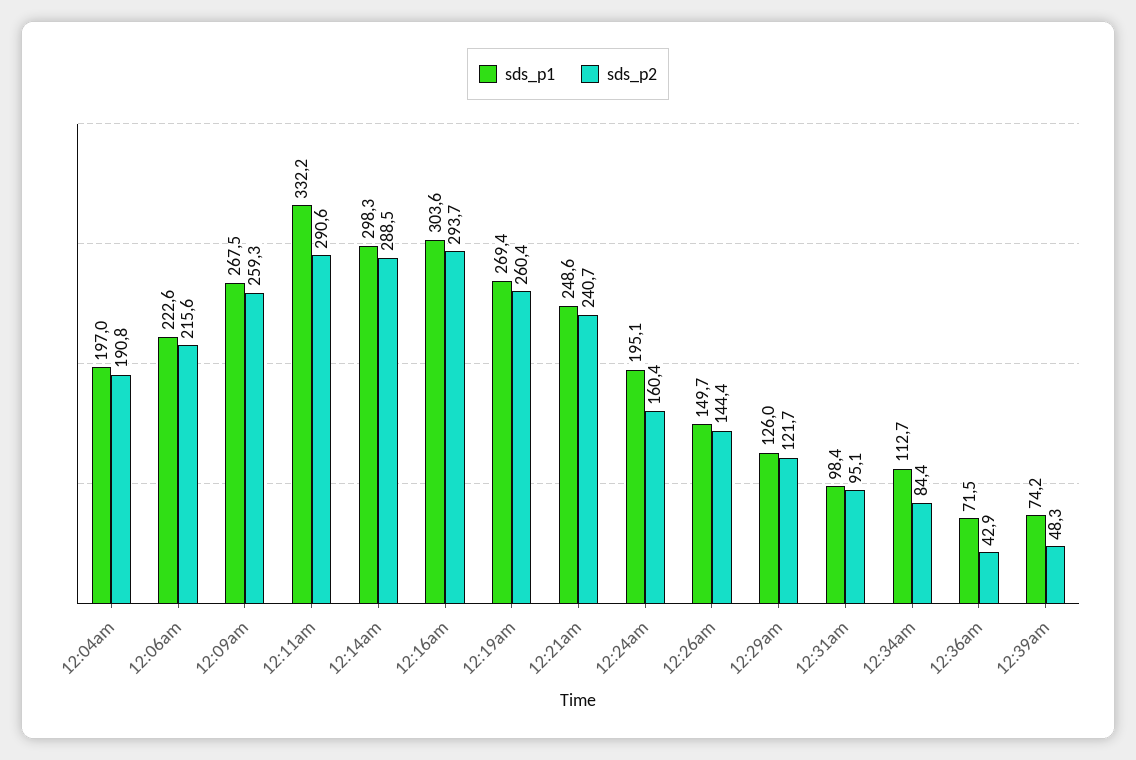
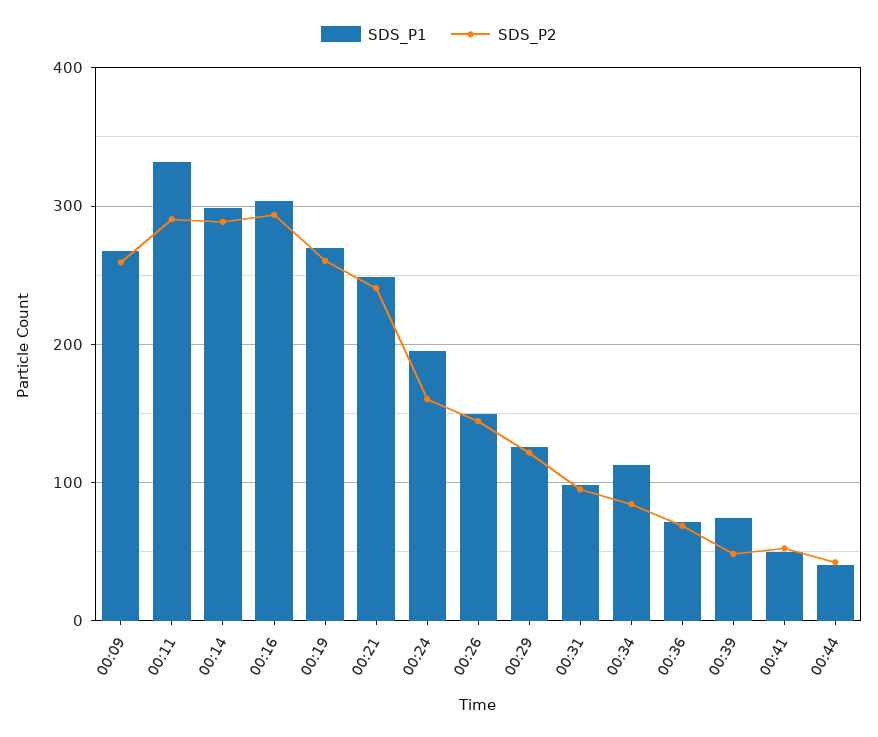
sds_p1, 12:04am: 197 -> none
sds_p2, 12:04am: 190.8 -> none
sds_p1, 12:06am: 222.6 -> none
sds_p2, 12:06am: 215.6 -> none
sds_p2, 12:36am: 42.9 -> 70
sds_p1, 00:41: none -> 50
sds_p2, 00:41: none -> 50
sds_p1, 00:44: none -> 40
sds_p2, 00:44: none -> 40

